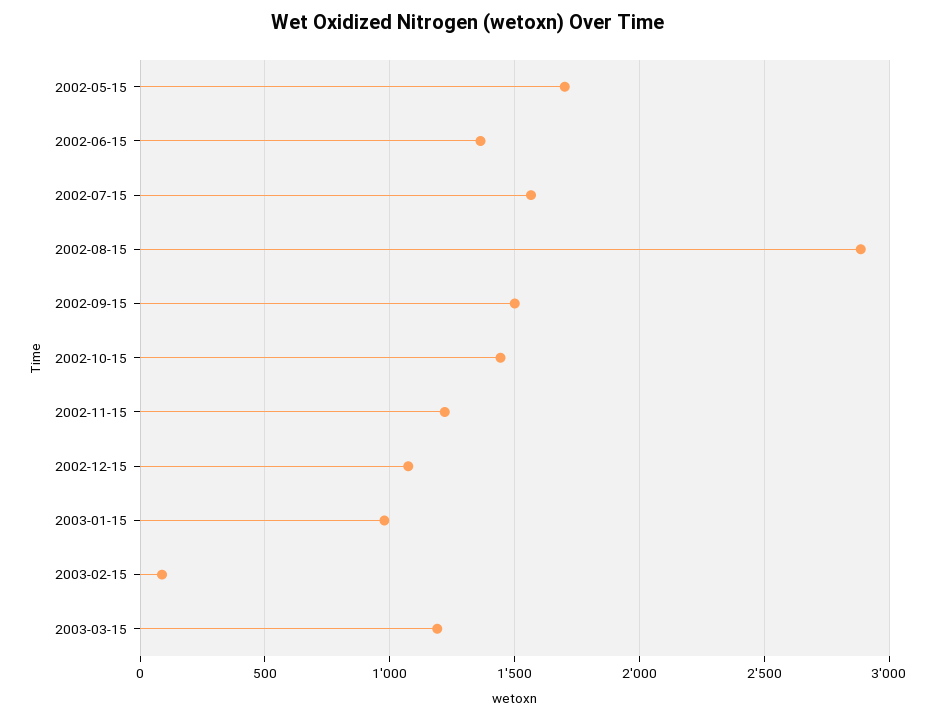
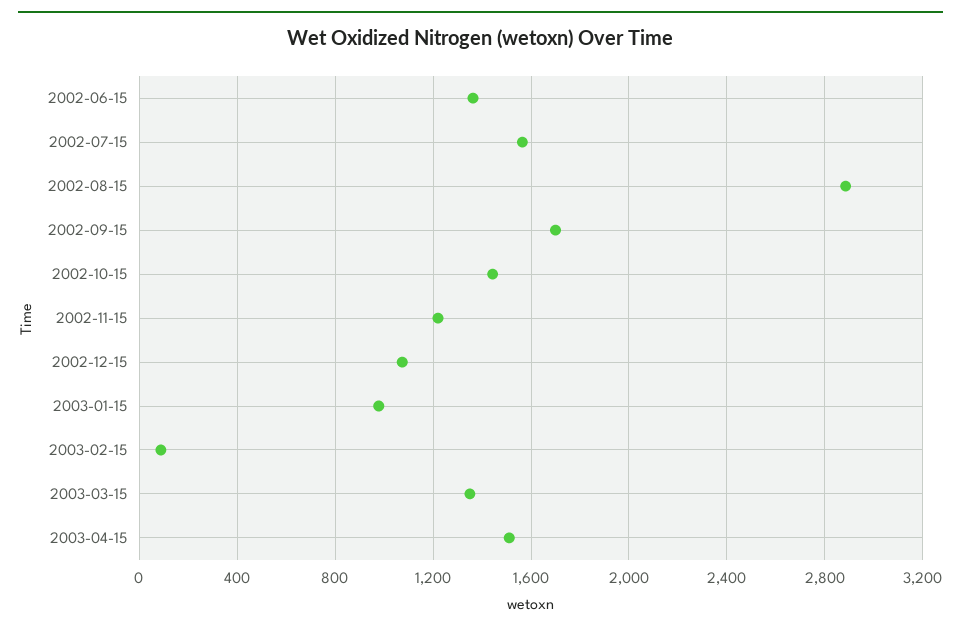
2002-05-15: 1700 -> none
2002-09-15: 1500 -> 1700
2003-03-15: 1200 -> 1350
2003-04-15: none -> 1500

